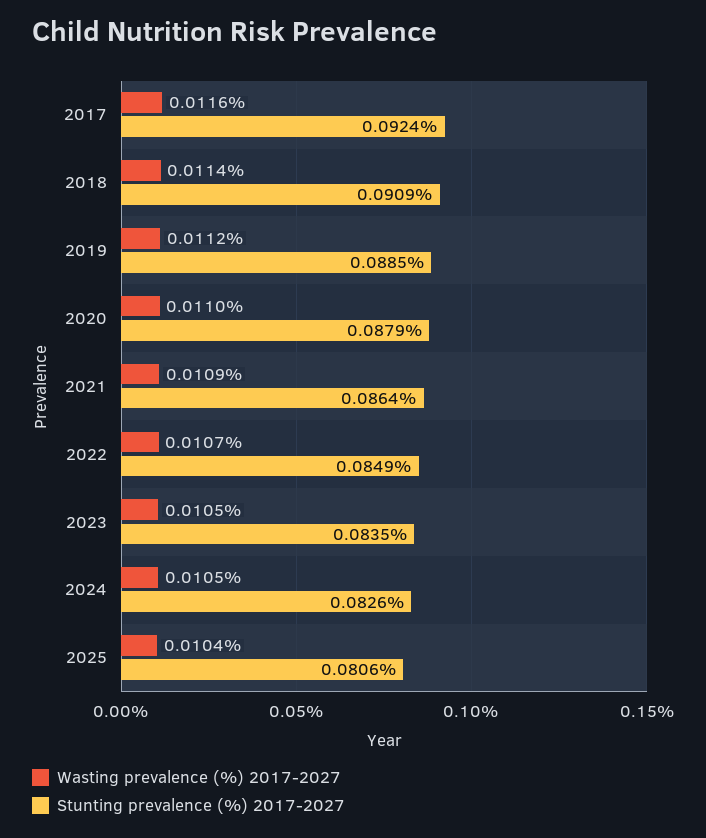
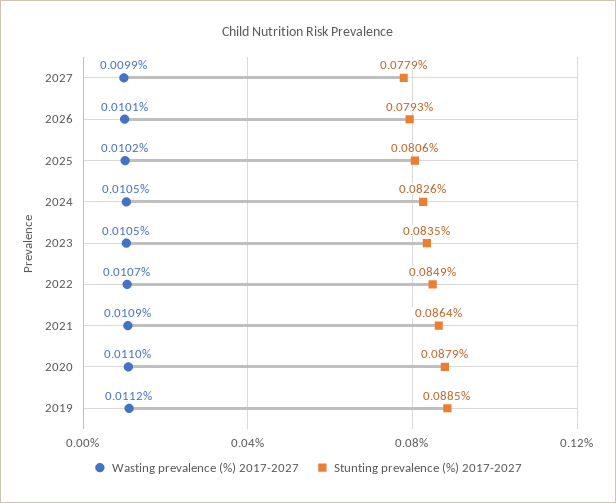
Wasting prevalence (%) 2017-2027, 2017: 0.0116 -> none
Stunting prevalence (%) 2017-2027, 2017: 0.0924 -> none
Wasting prevalence (%) 2017-2027, 2018: 0.0114 -> none
Stunting prevalence (%) 2017-2027, 2018: 0.0909 -> none
Wasting prevalence (%) 2017-2027, 2025: 0.0104 -> 0.0102
Wasting prevalence (%) 2017-2027, 2027: none -> 0.0099
Stunting prevalence (%) 2017-2027, 2027: none -> 0.0779
Wasting prevalence (%) 2017-2027, 2026: none -> 0.0101
Stunting prevalence (%) 2017-2027, 2026: none -> 0.0793

